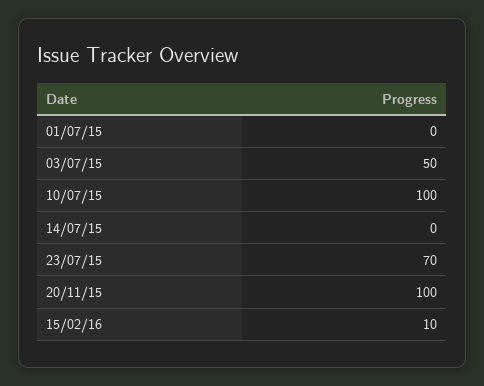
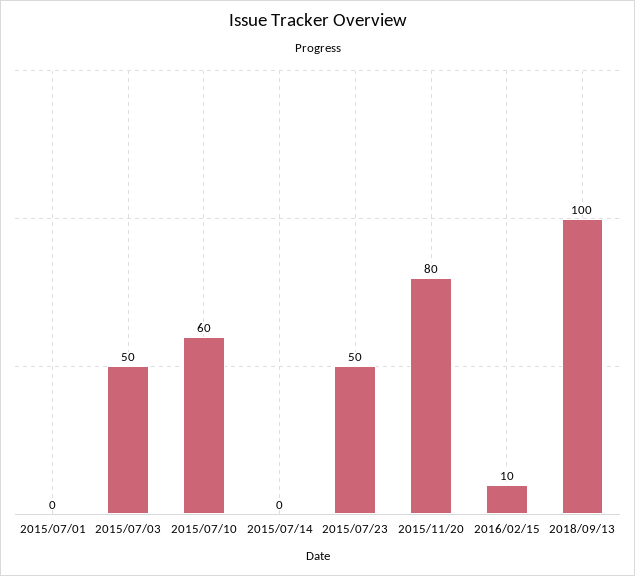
10/07/15: 100 -> 60
23/07/15: 70 -> 50
20/11/15: 100 -> 80
2018/09/13: none -> 100

